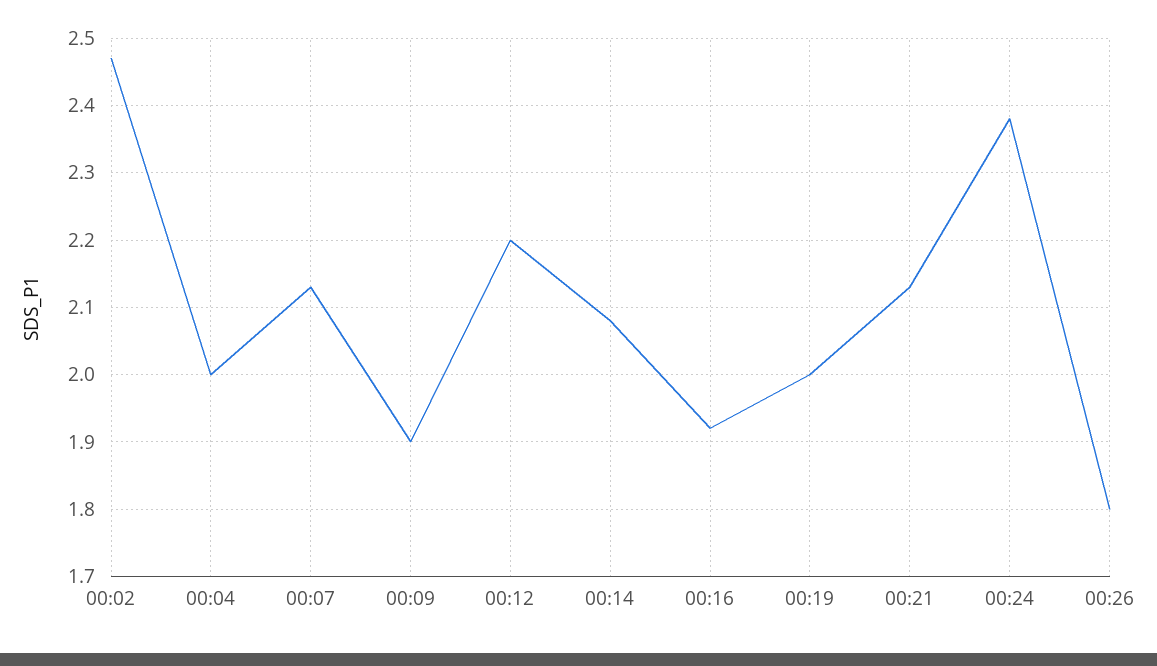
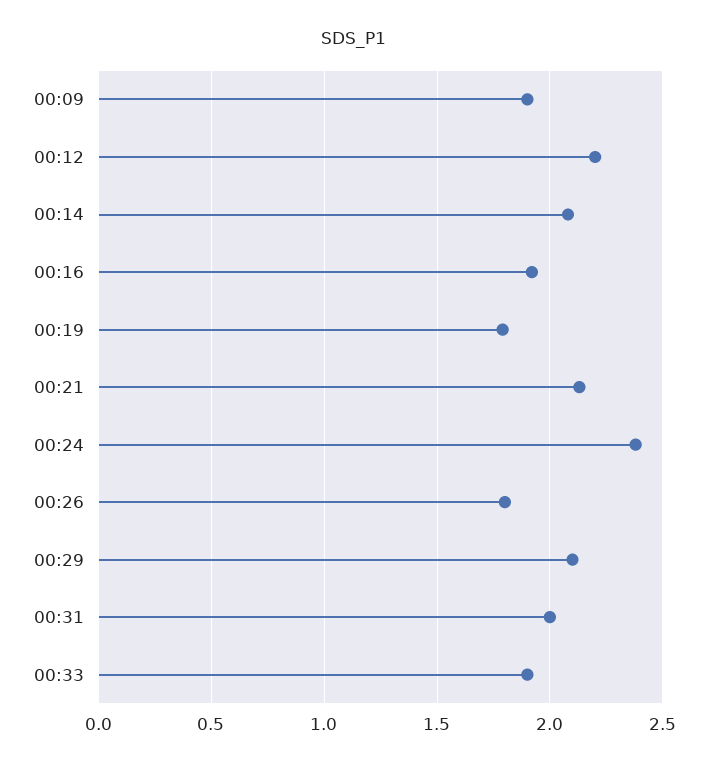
00:02: 2.47 -> none
00:04: 2 -> none
00:07: 2.13 -> none
00:19: 2 -> 1.8
00:29: none -> 2.1
00:31: none -> 2
00:33: none -> 1.9

